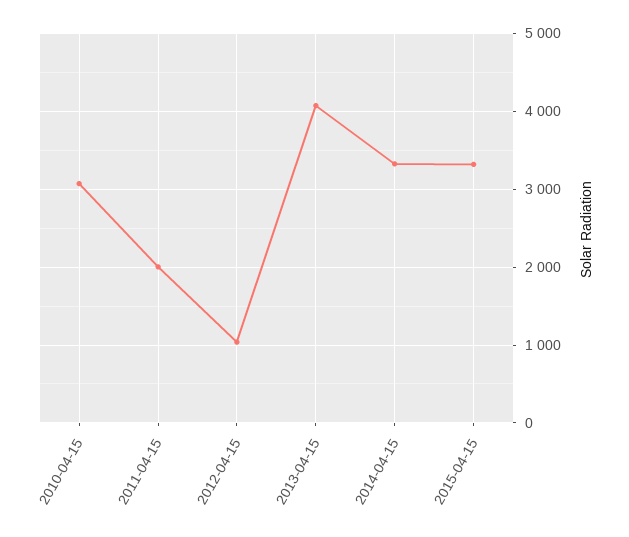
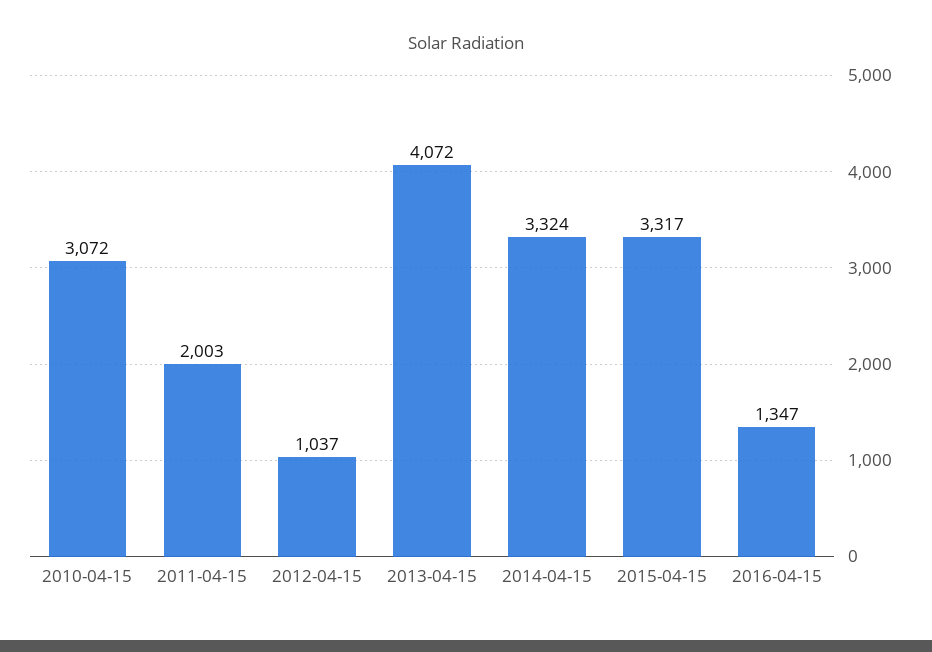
2016-04-15: none -> 1347

